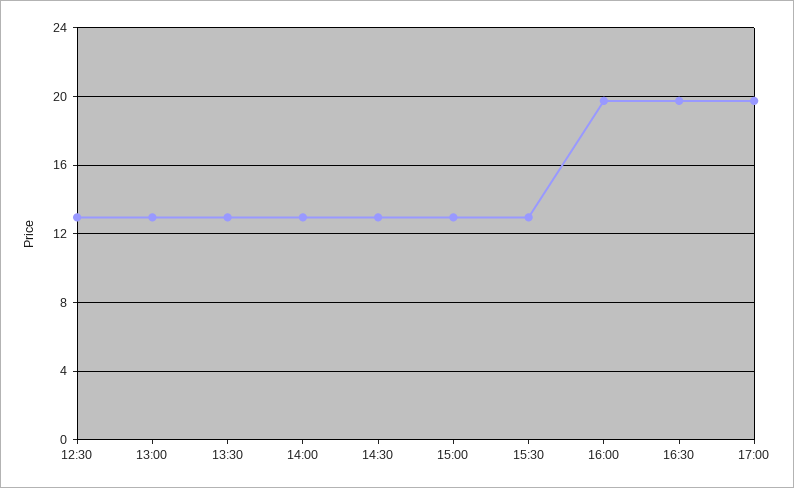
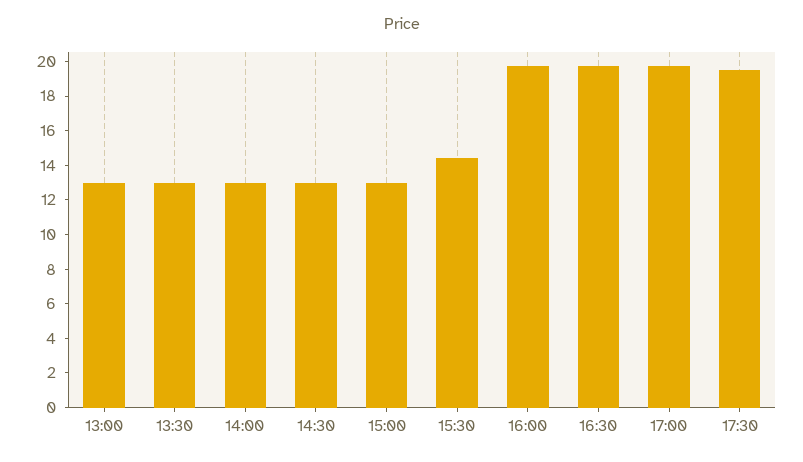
12:30: 13 -> none
15:30: 13 -> 14.5
17:30: none -> 19.5

